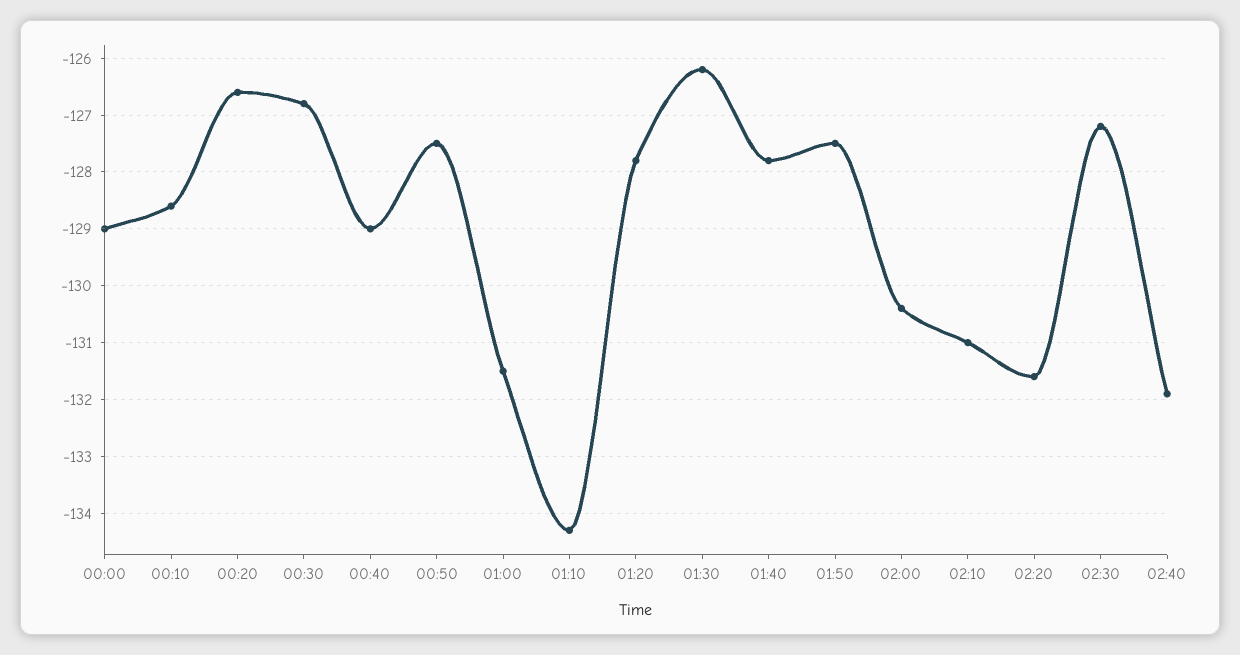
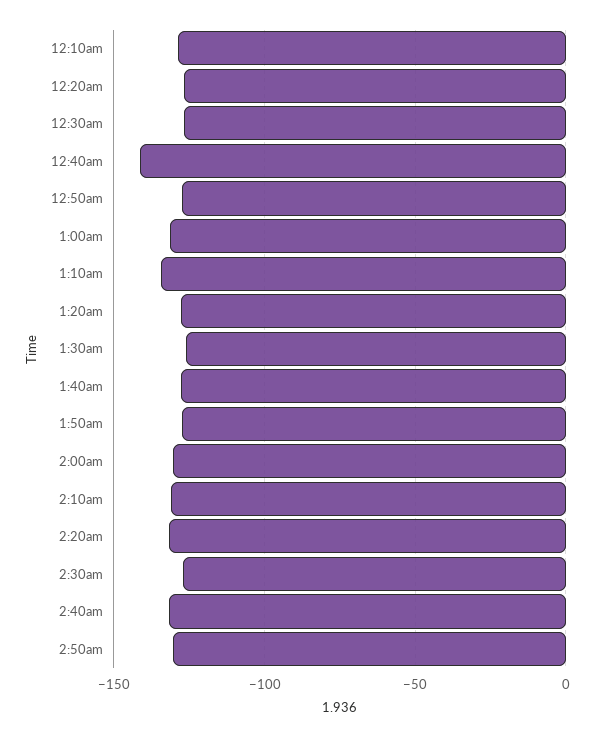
00:00: -129 -> none
00:40: -129 -> -140
2:50am: none -> -130

